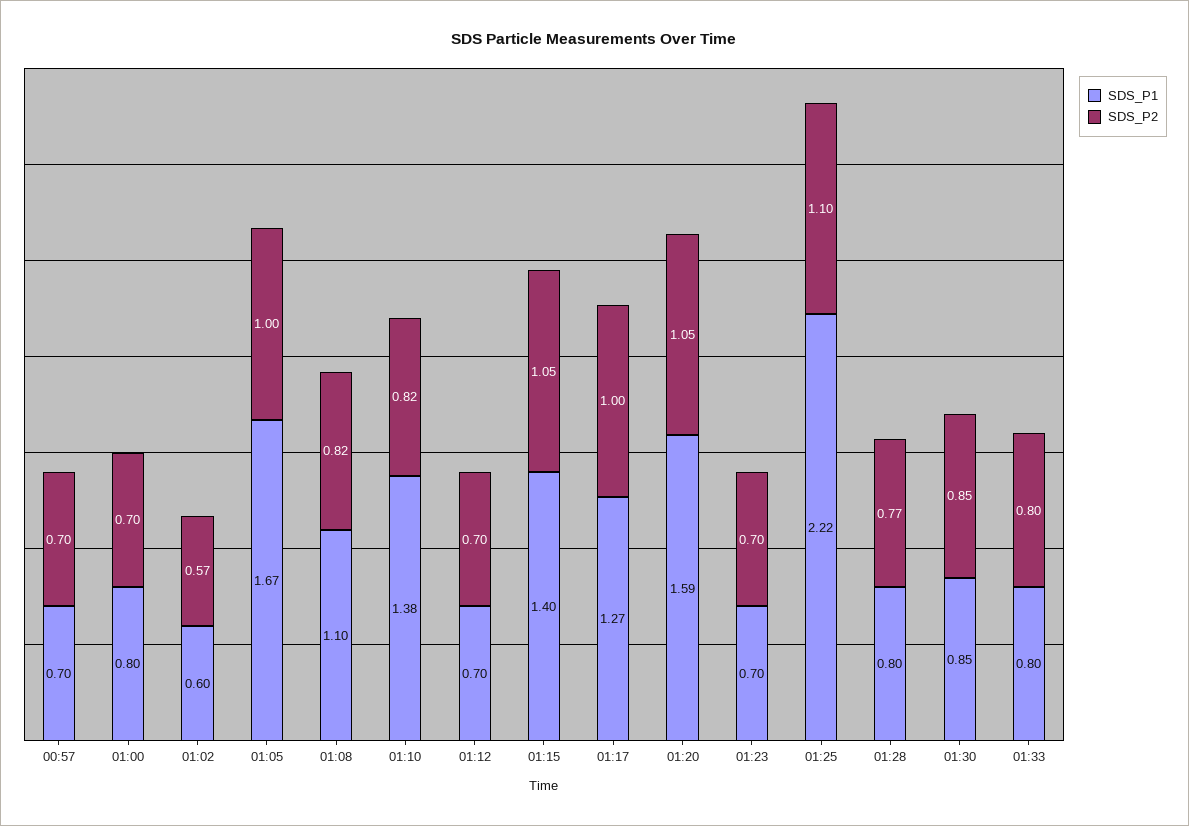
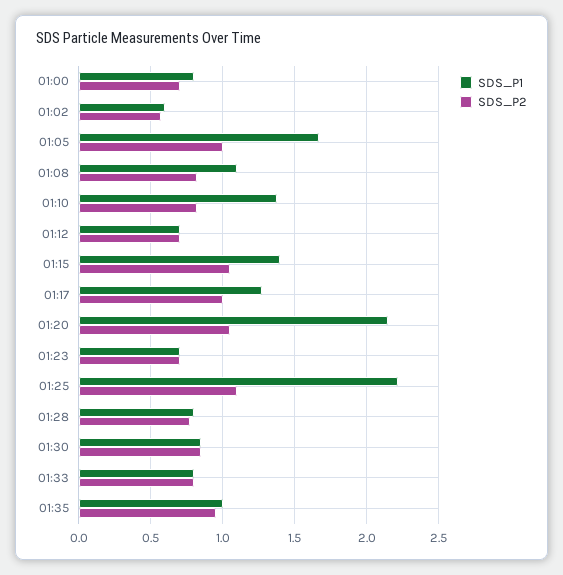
SDS_P1, 00:57: 0.7 -> none
SDS_P2, 00:57: 0.7 -> none
SDS_P1, 01:20: 1.59 -> 2.15
SDS_P1, 01:35: none -> 1
SDS_P2, 01:35: none -> 0.95

